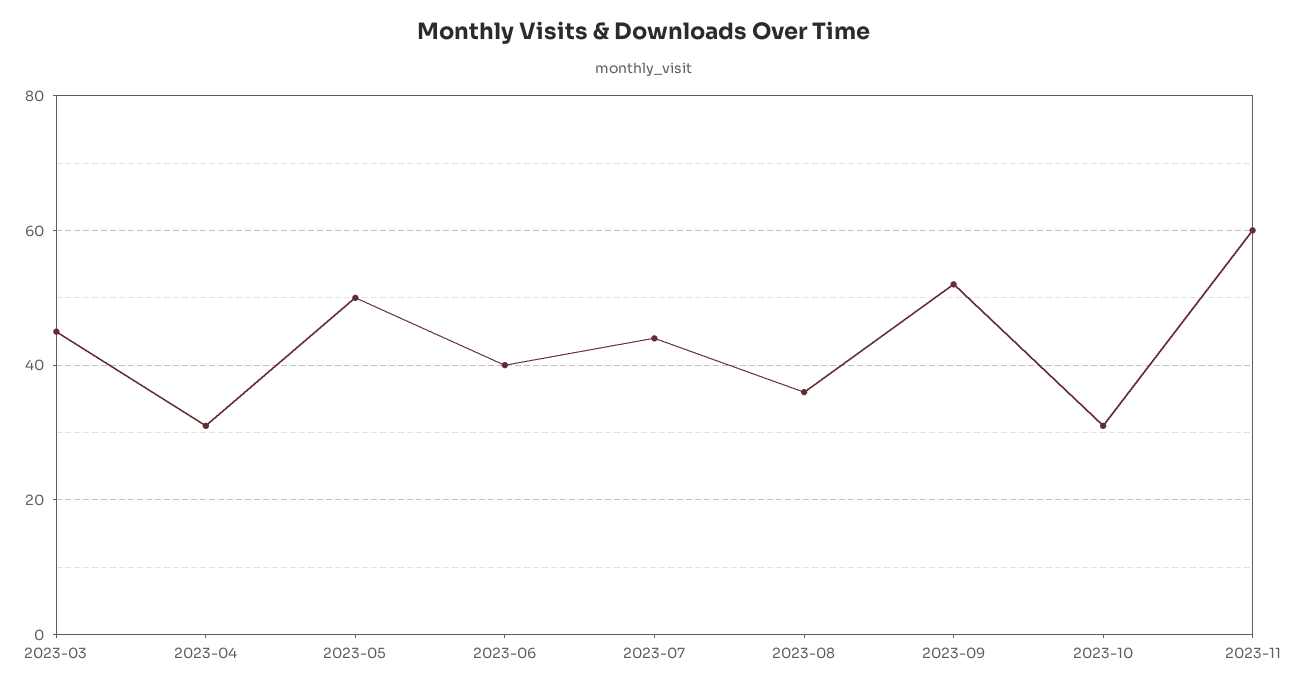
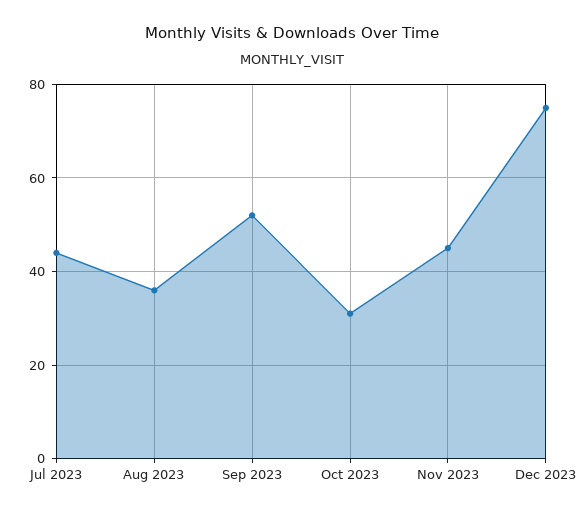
2023-03: 45 -> none
2023-04: 30 -> none
2023-05: 50 -> none
2023-06: 40 -> none
2023-11: 60 -> 45
Dec 2023: none -> 75

